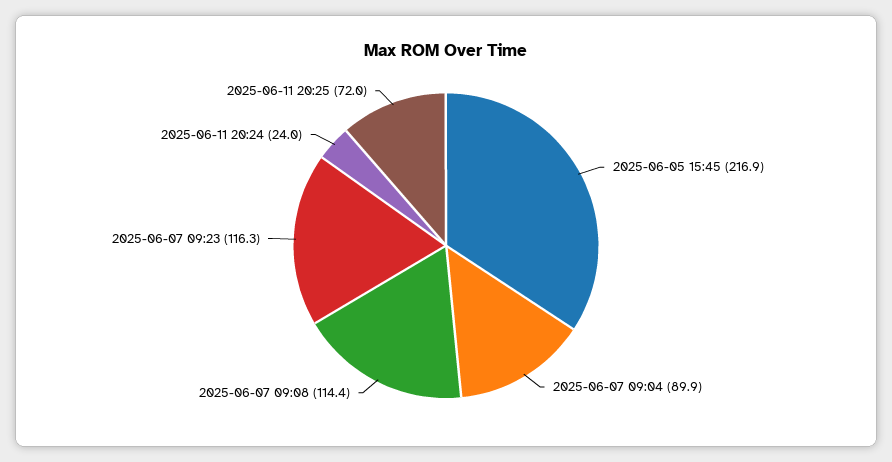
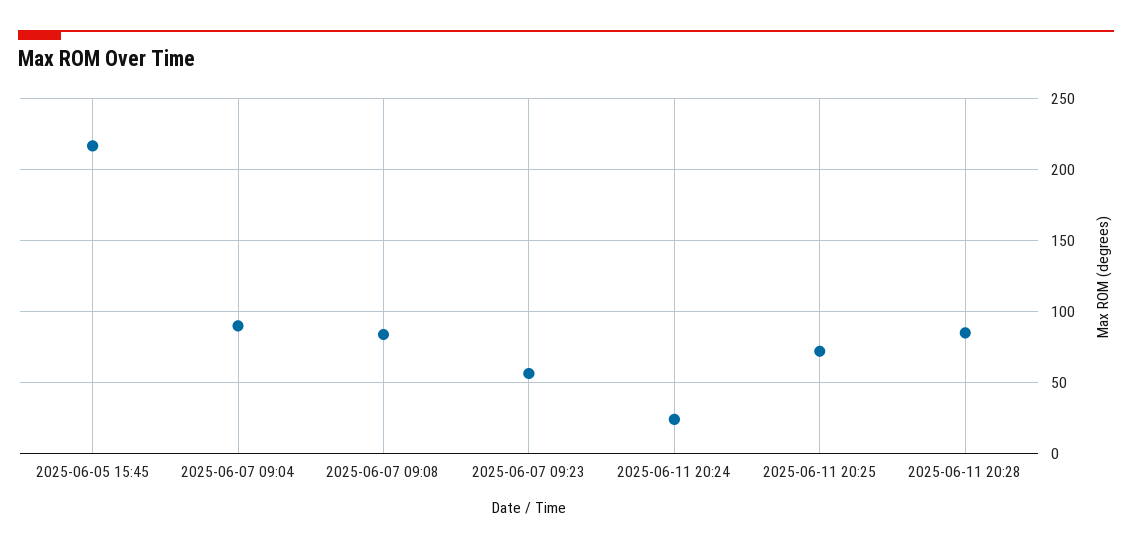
2025-06-07 09:08: 114.4 -> 85
2025-06-07 09:23: 116.3 -> 55
2025-06-11 20:28: none -> 85

